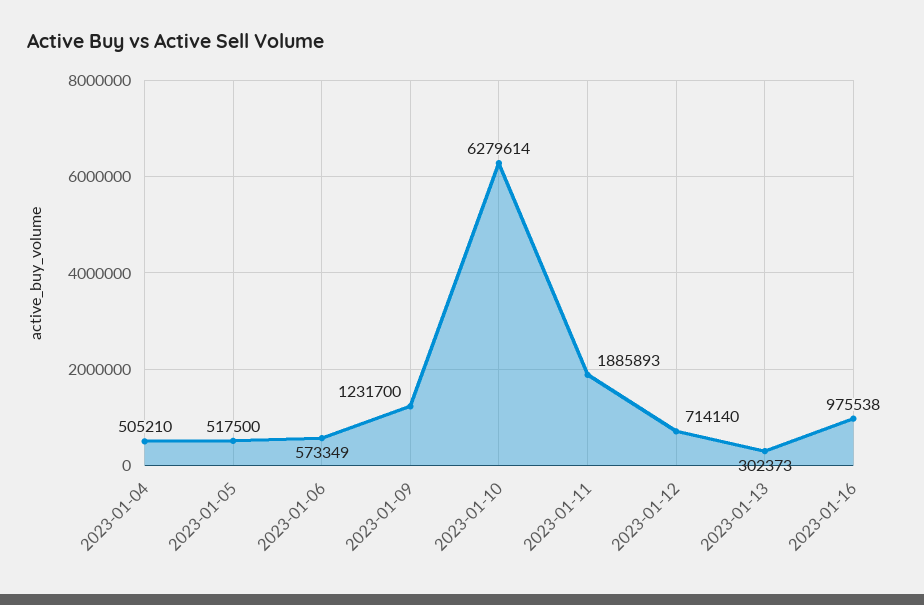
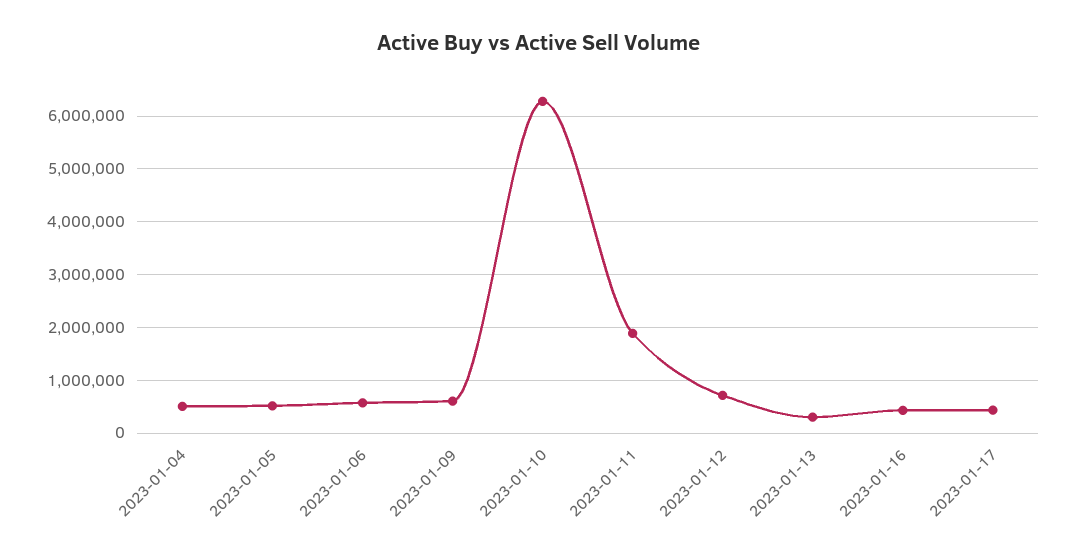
2023-01-09: 1231700 -> 600000
2023-01-16: 975538 -> 400000
2023-01-17: none -> 400000

